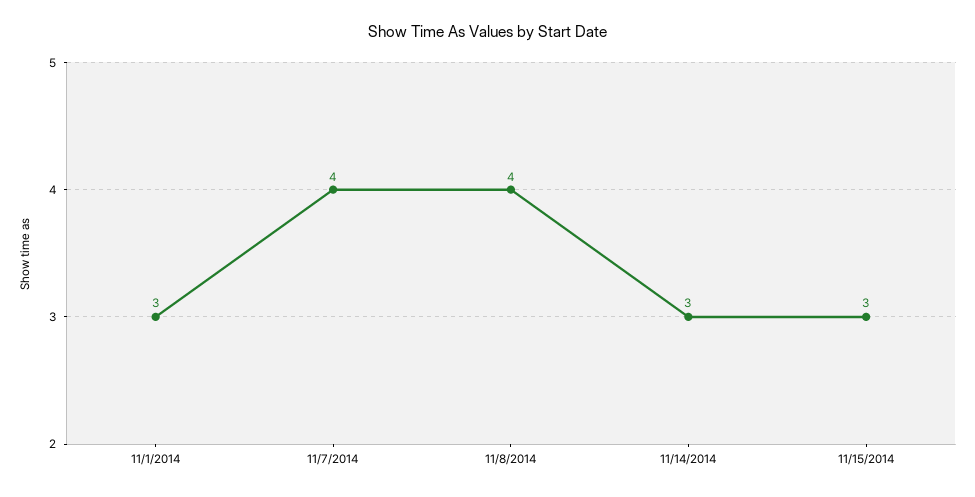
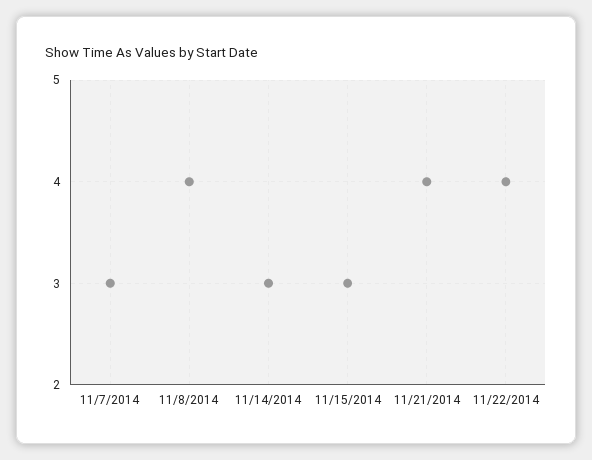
11/1/2014: 3 -> none
11/7/2014: 4 -> 3
11/21/2014: none -> 4
11/22/2014: none -> 4

